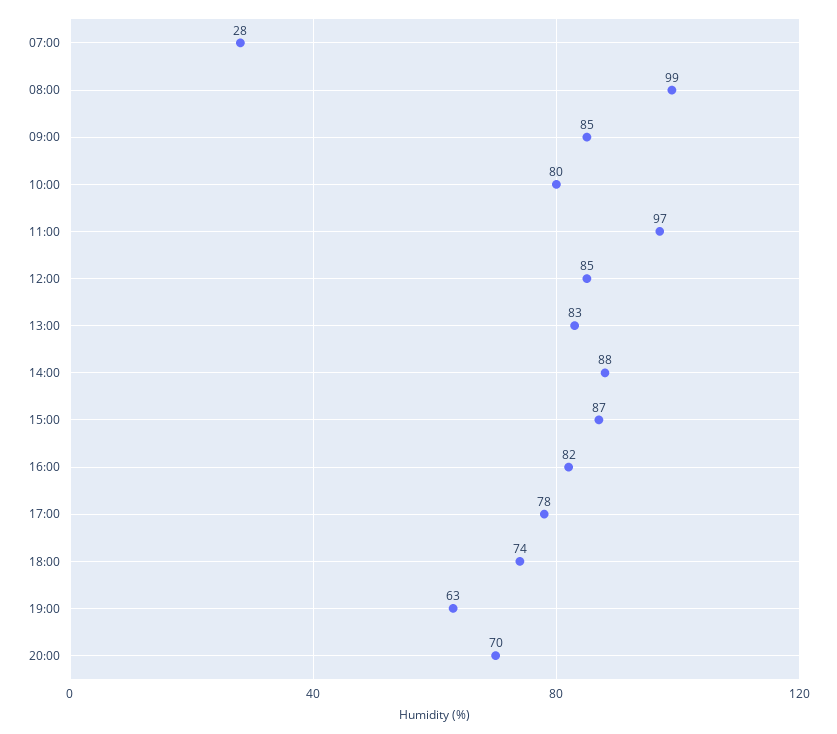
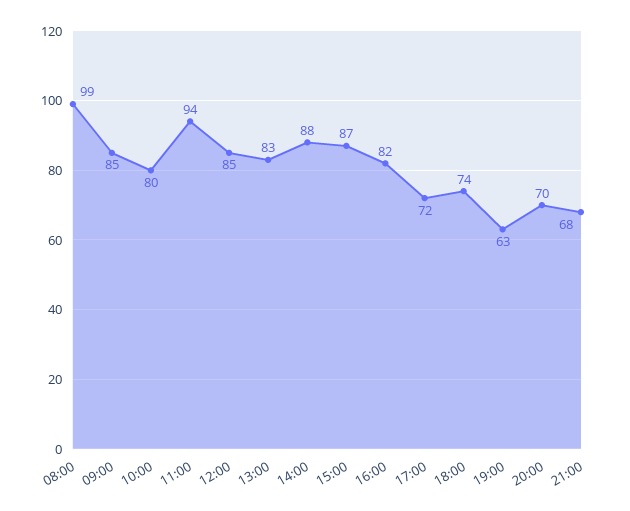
07:00: 28 -> none
11:00: 97 -> 94
17:00: 78 -> 72
21:00: none -> 68

